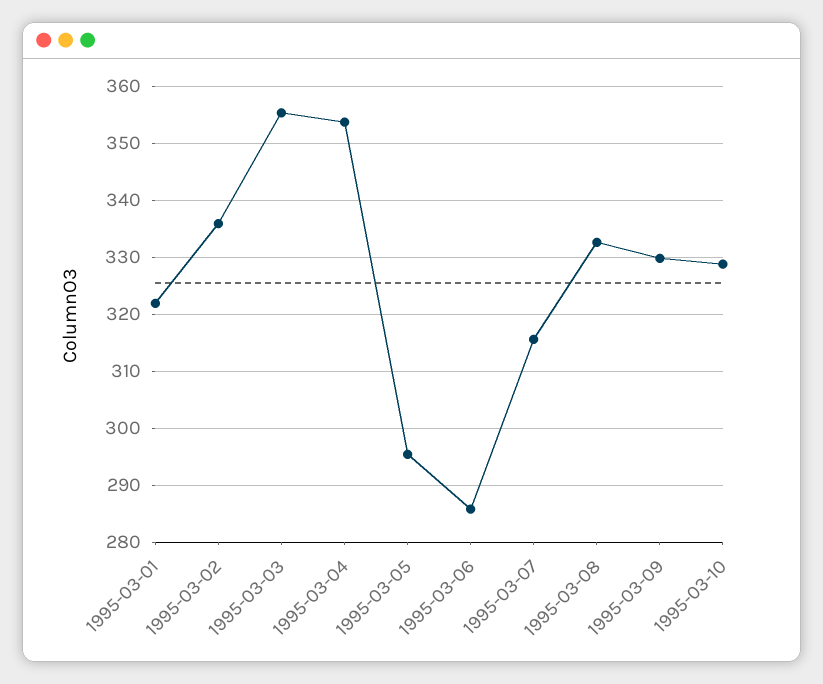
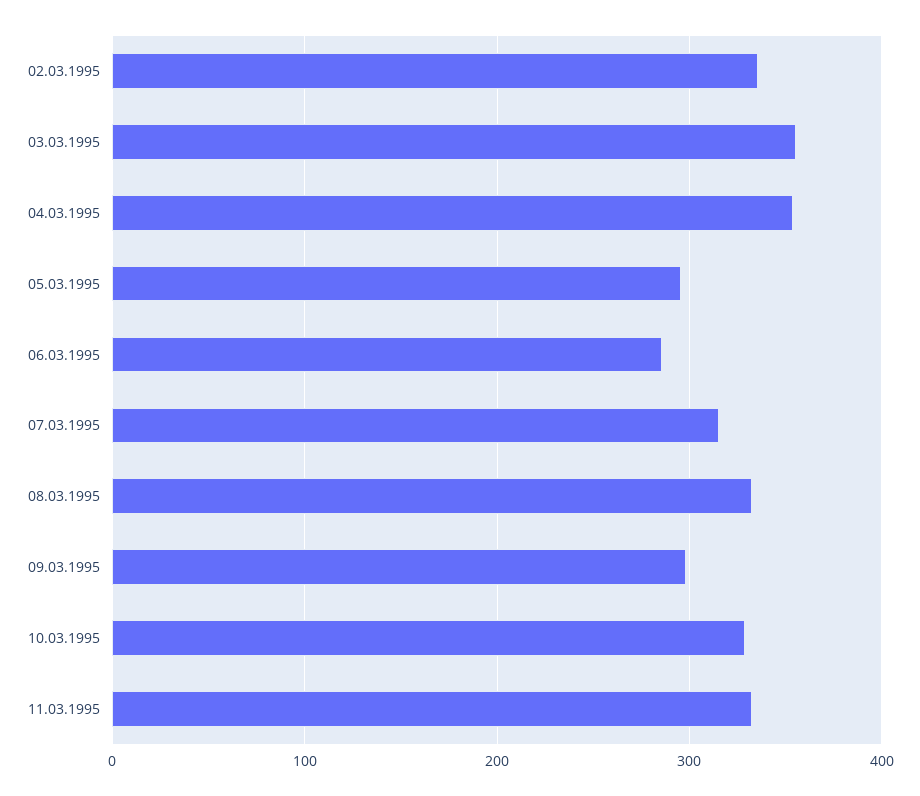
1995-03-01: 322 -> none
1995-03-09: 330 -> 300
11.03.1995: none -> 330

